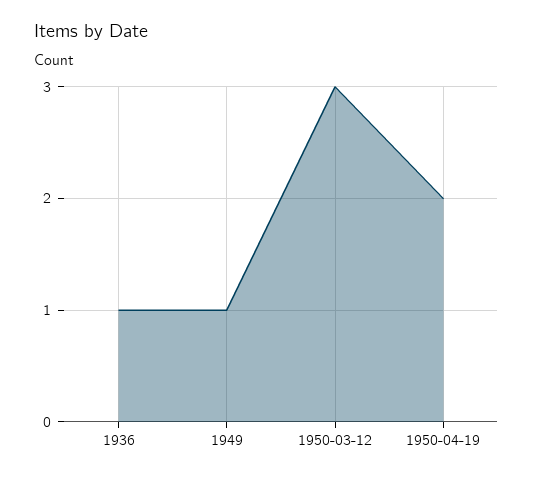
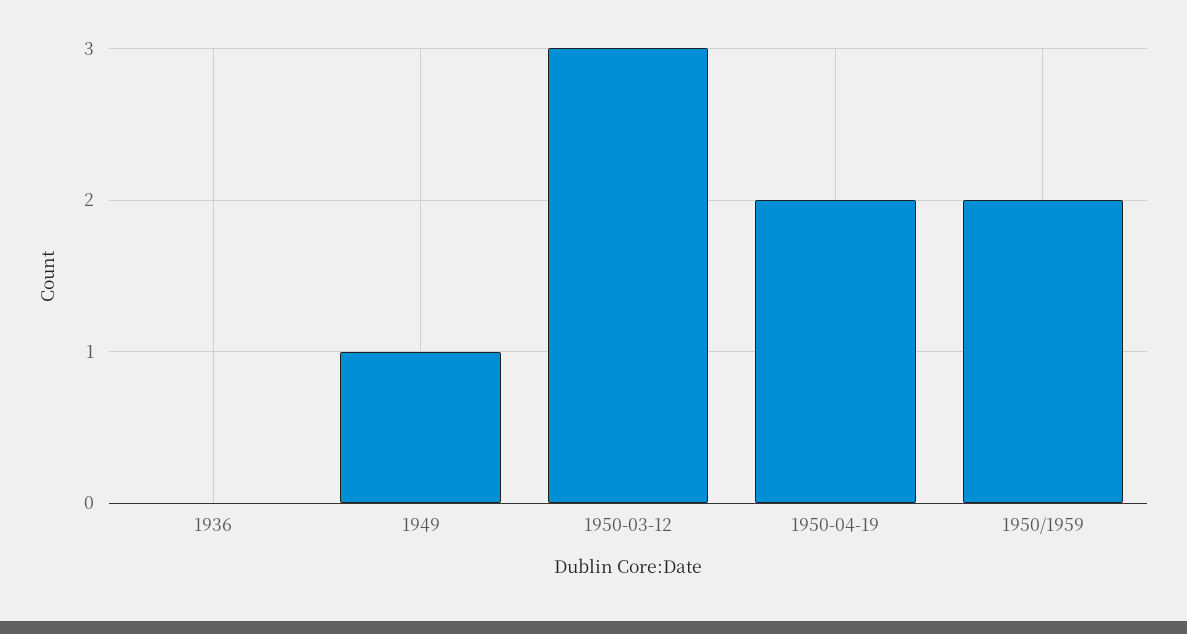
1936: 1 -> 0
1950/1959: none -> 2

